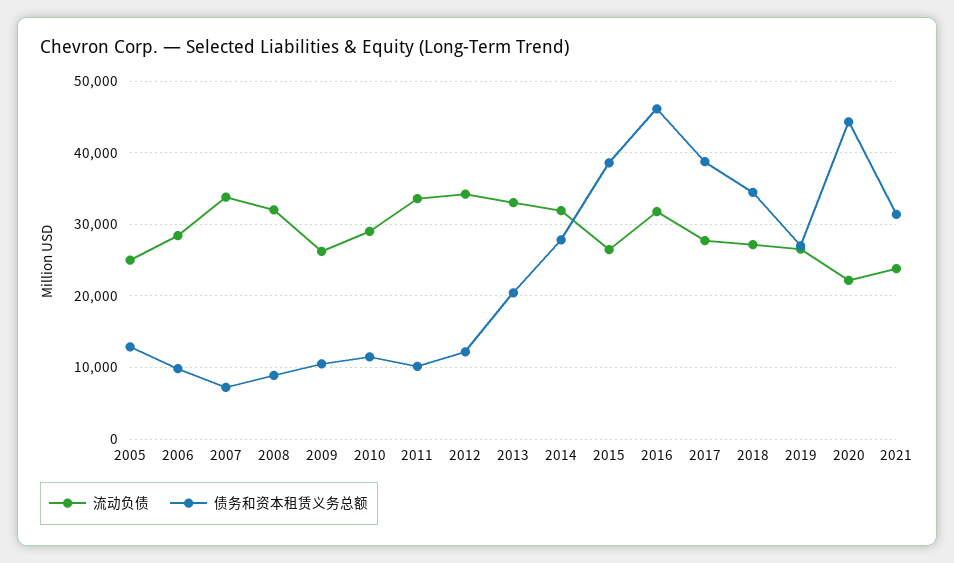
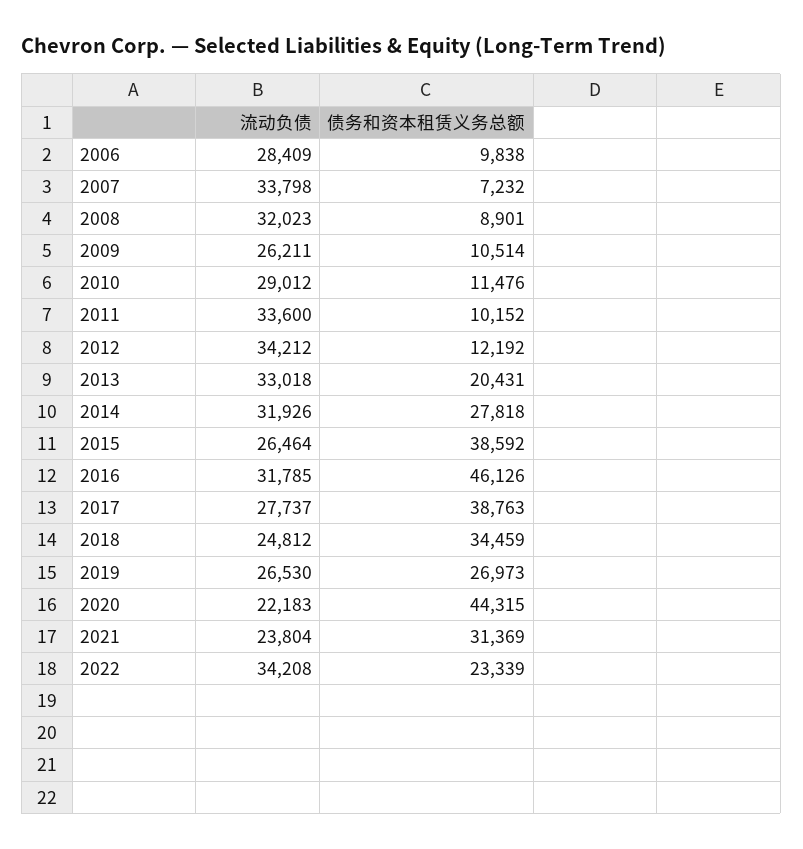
流动负债, 2005: 25000 -> none
债务和资本租赁义务总额, 2005: 13000 -> none
流动负债, 2018: 27000 -> 24812
流动负债, 2022: none -> 34208
债务和资本租赁义务总额, 2022: none -> 23339

